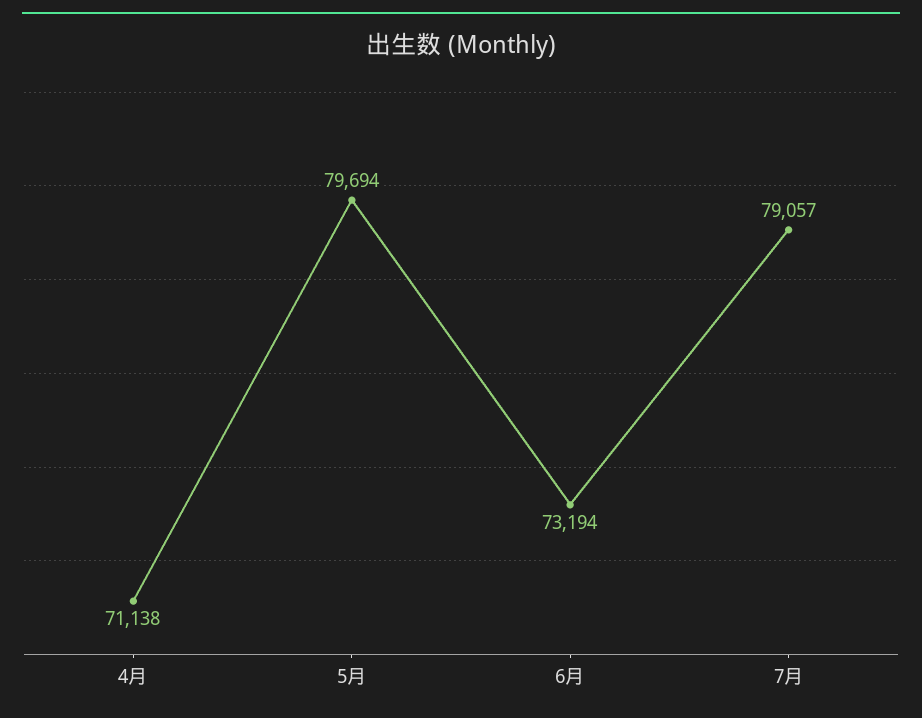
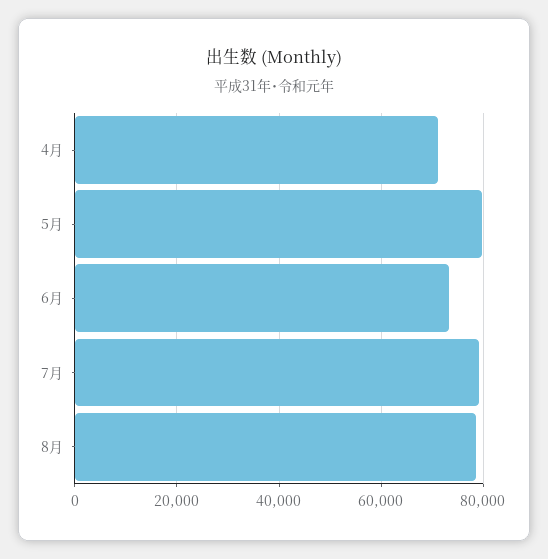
8月: none -> 78000

